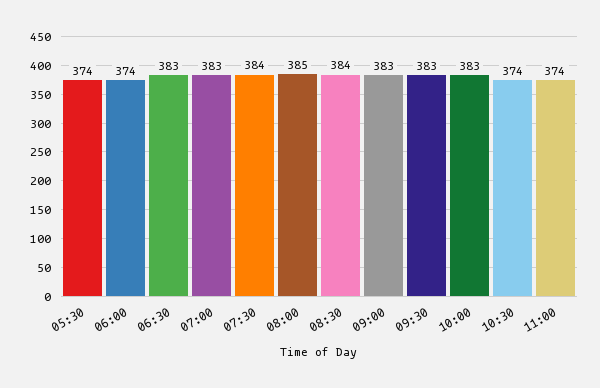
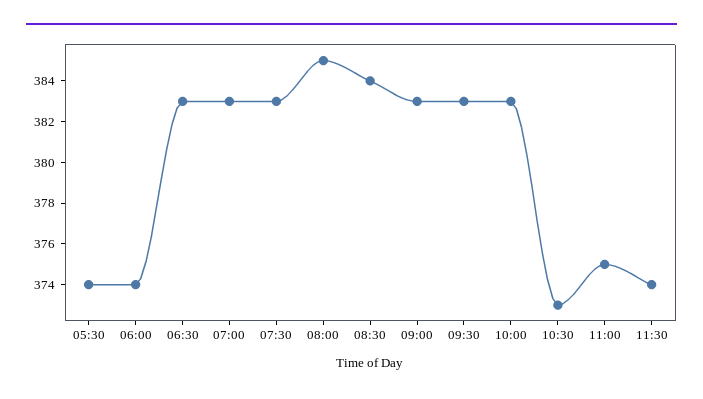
07:30: 384 -> 383
10:30: 374 -> 373
11:00: 374 -> 375
11:30: none -> 374

